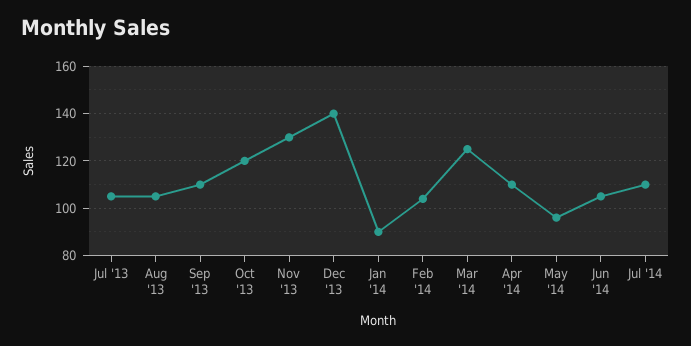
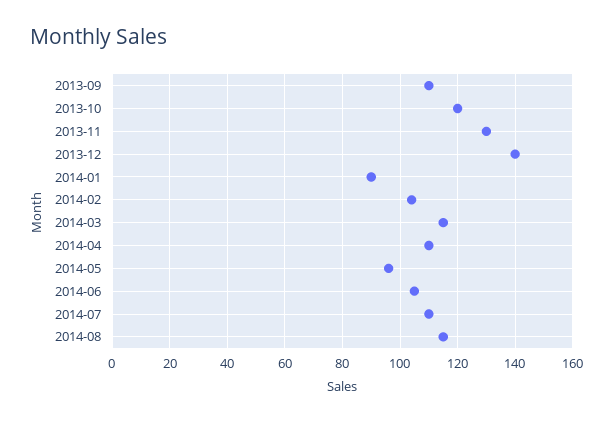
Jul '13: 105 -> none
Aug '13: 105 -> none
Mar '14: 125 -> 115
2014-08: none -> 115

